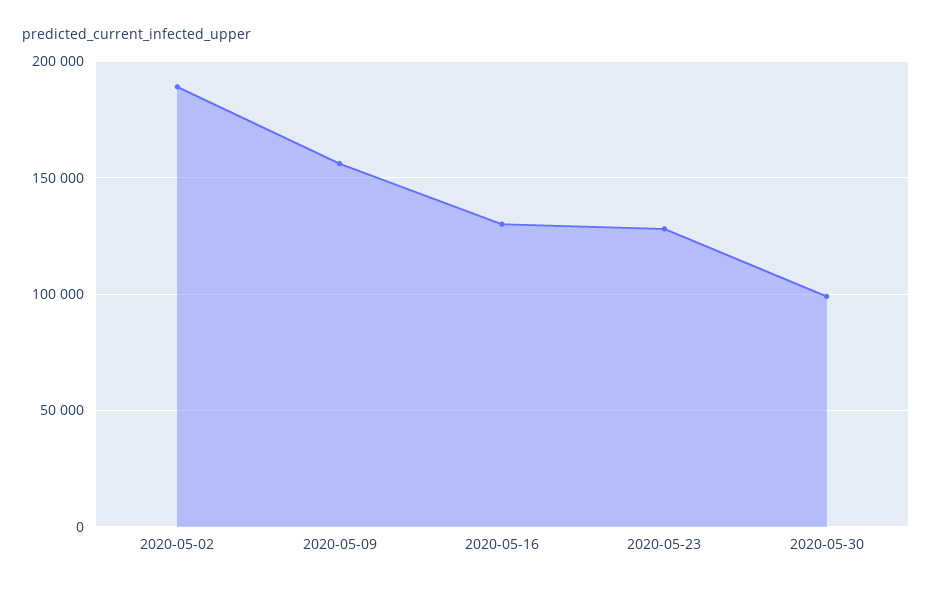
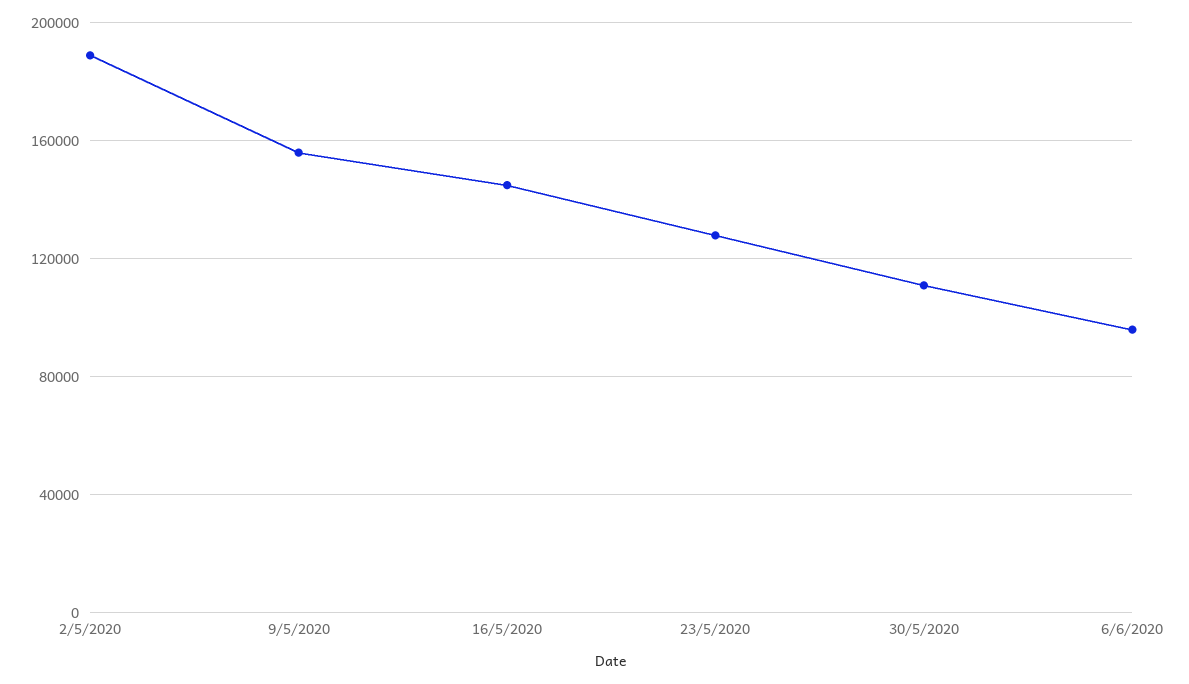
2020-05-16: 130000 -> 145000
2020-05-30: 100000 -> 110000
6/6/2020: none -> 95000

